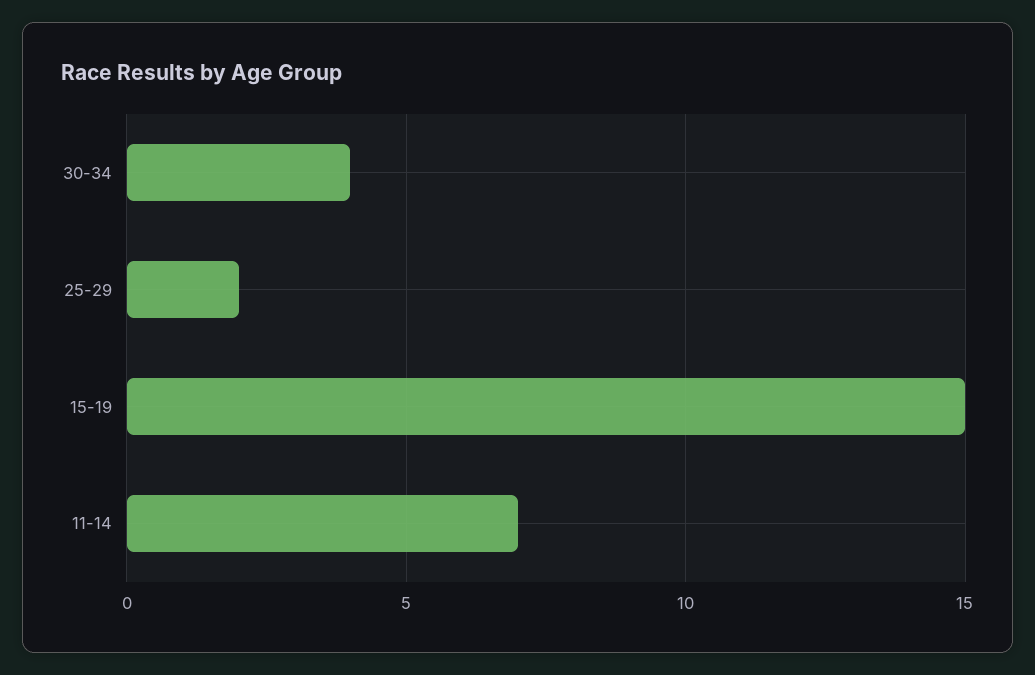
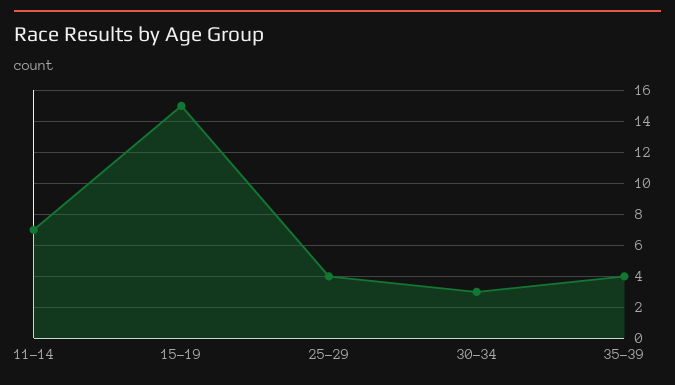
30-34: 4 -> 3
25-29: 2 -> 4
35-39: none -> 4

